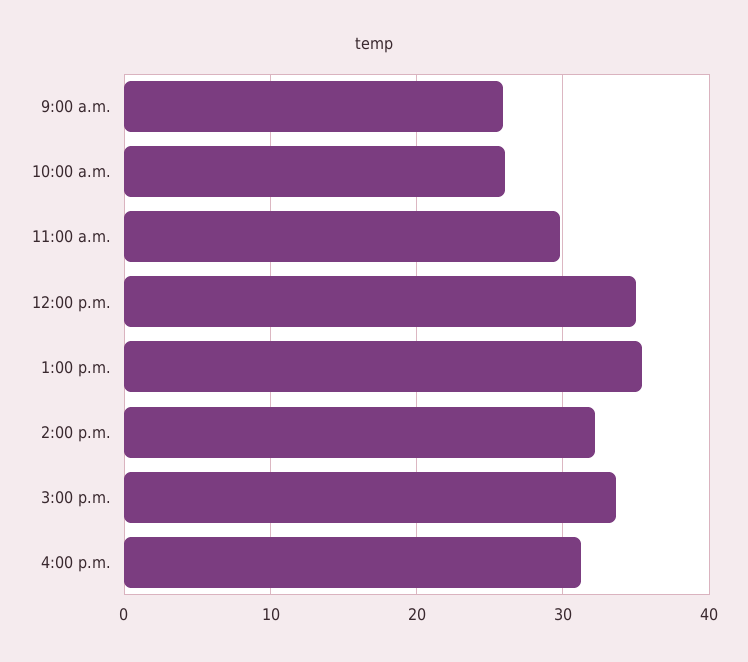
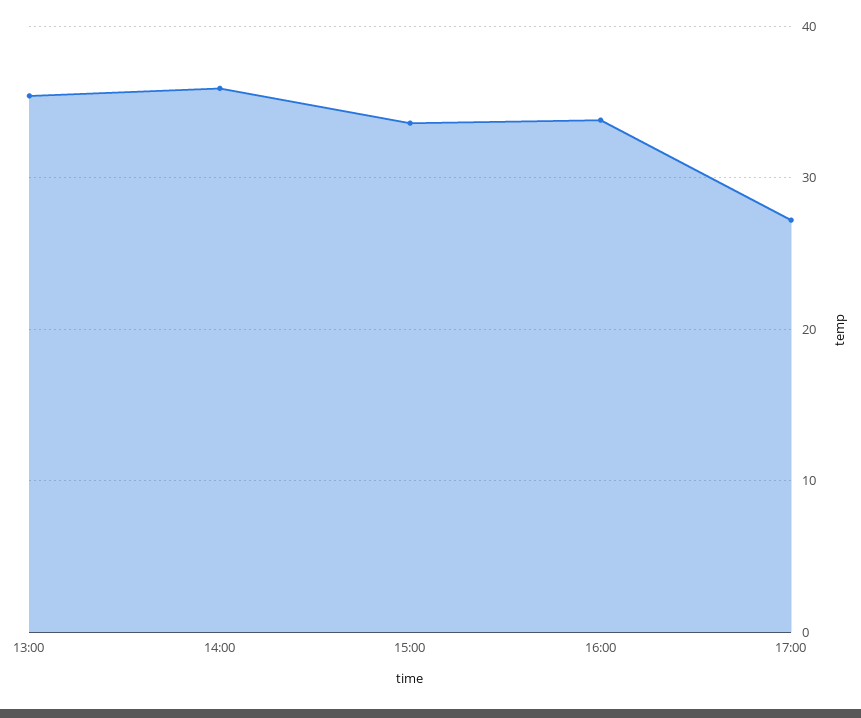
9:00 a.m.: 26 -> none
10:00 a.m.: 26 -> none
11:00 a.m.: 30 -> none
12:00 p.m.: 35 -> none
2:00 p.m.: 32 -> 36
4:00 p.m.: 31 -> 34
17:00: none -> 27

